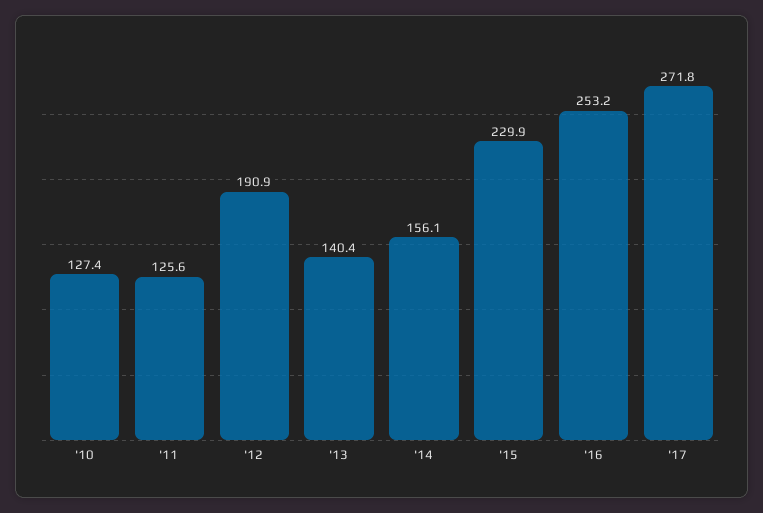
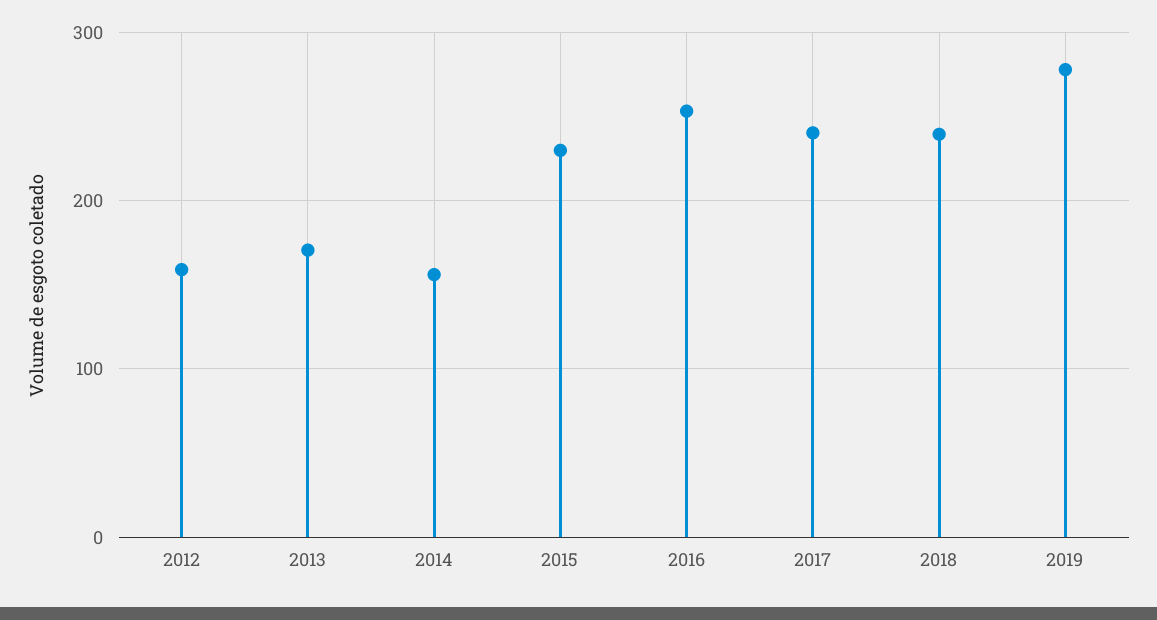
'10: 127.4 -> none
'11: 125.6 -> none
'12: 190.9 -> 160
'13: 140.4 -> 170
'17: 271.8 -> 240
2018: none -> 240
2019: none -> 280

